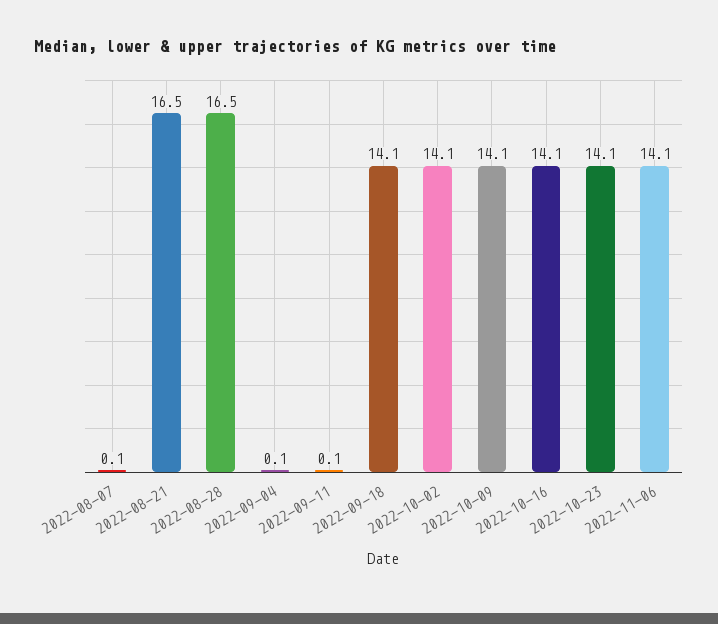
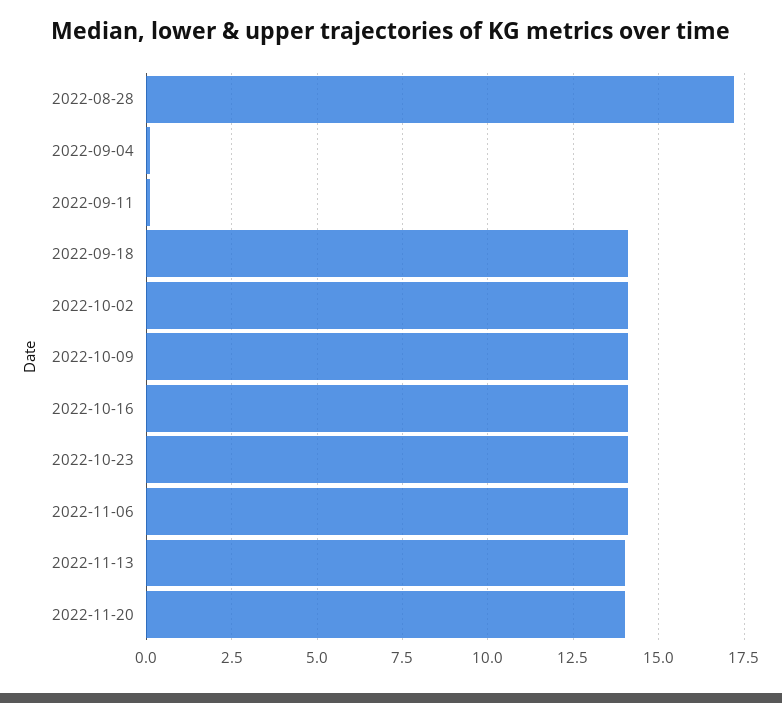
2022-08-07: 0.1 -> none
2022-08-21: 16.5 -> none
2022-08-28: 16.5 -> 17.25
2022-11-13: none -> 14
2022-11-20: none -> 14

